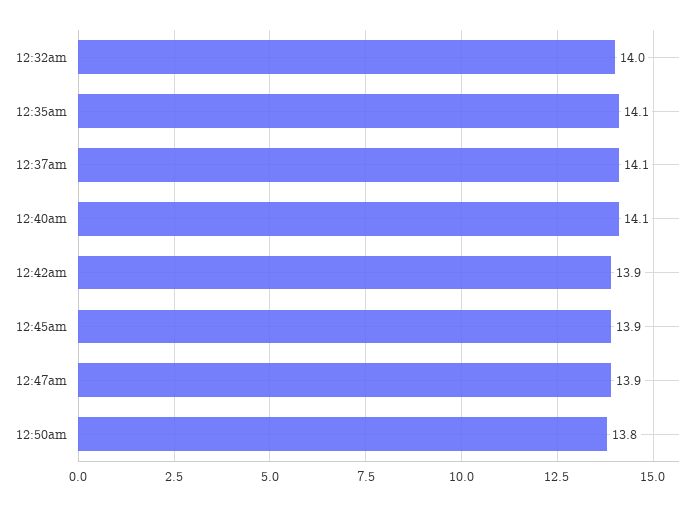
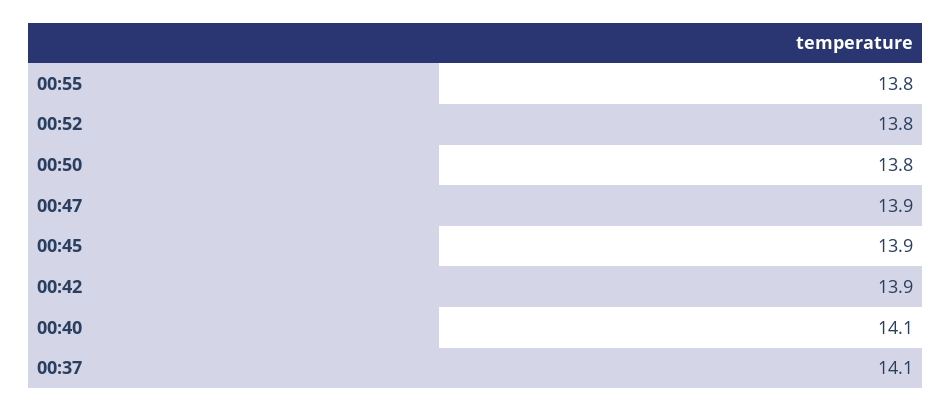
12:32am: 14 -> none
12:35am: 14.1 -> none
00:55: none -> 13.8
00:52: none -> 13.8

